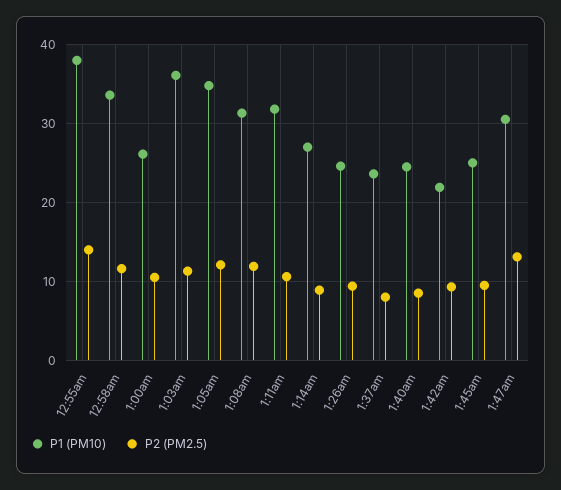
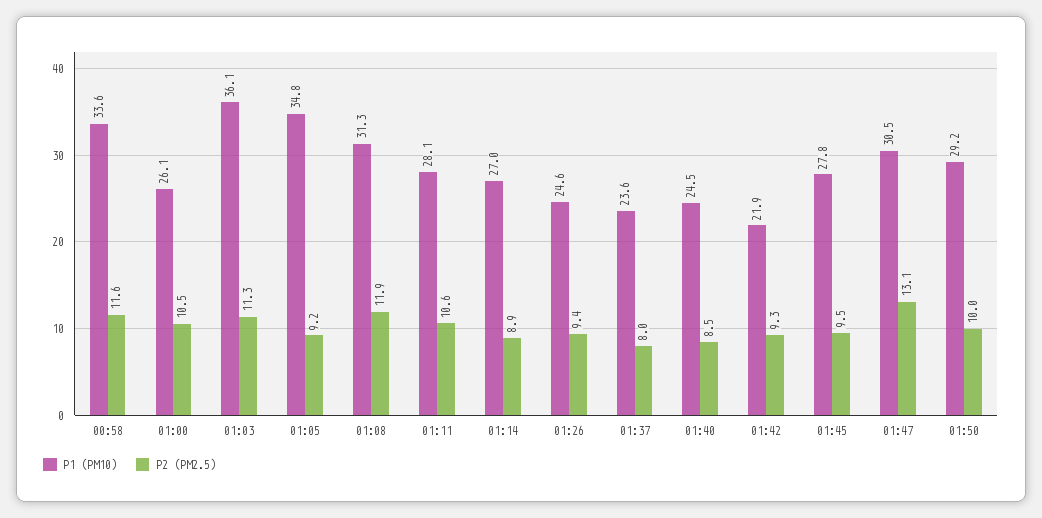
P1 (PM10), 12:55am: 38 -> none
P2 (PM2.5), 12:55am: 14 -> none
P2 (PM2.5), 1:05am: 12 -> 9.2
P1 (PM10), 1:11am: 32 -> 28.1
P1 (PM10), 1:45am: 25 -> 27.8
P1 (PM10), 01:50: none -> 29.2
P2 (PM2.5), 01:50: none -> 10

